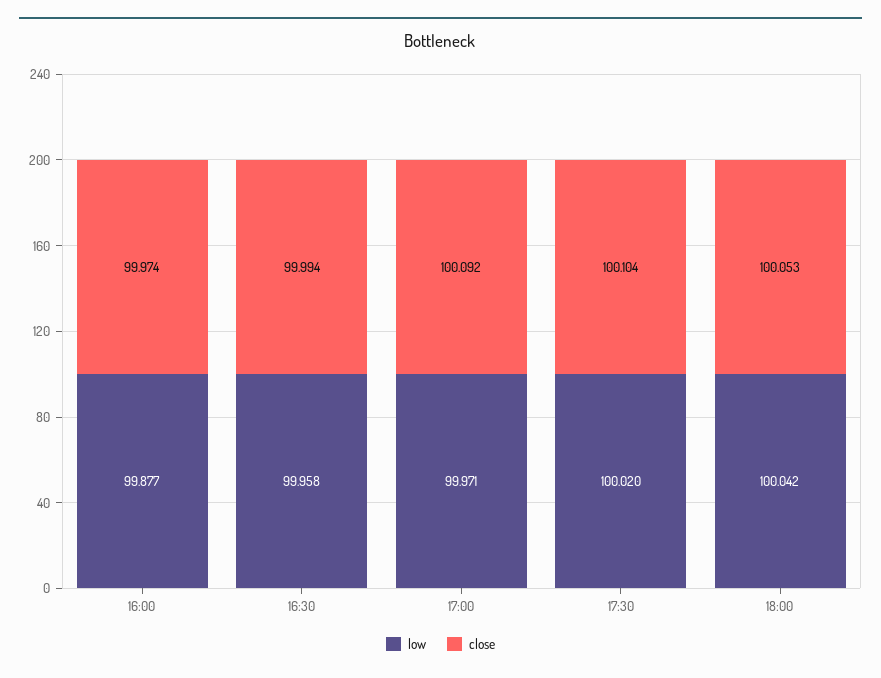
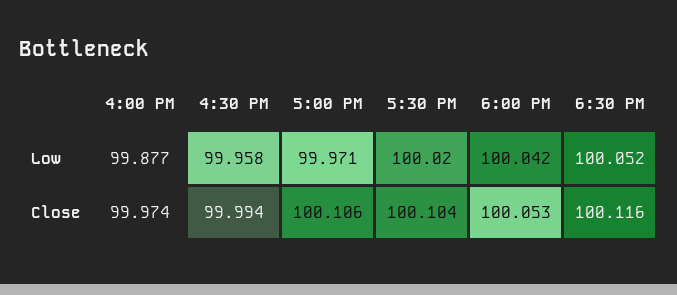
close, 17:00: 100.092 -> 100.106
low, 6:30 PM: none -> 100.052
close, 6:30 PM: none -> 100.116

